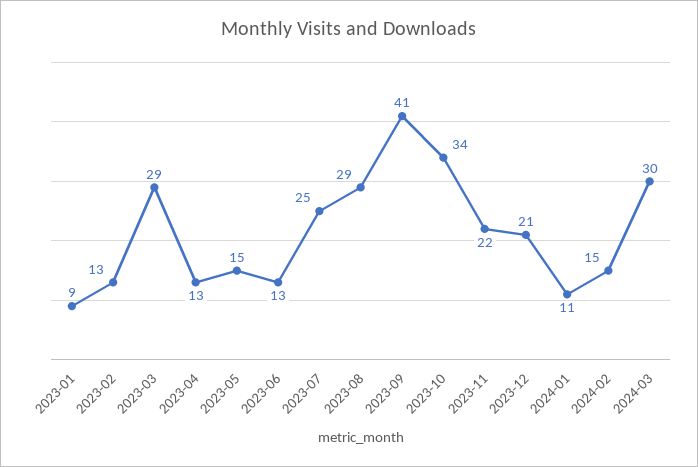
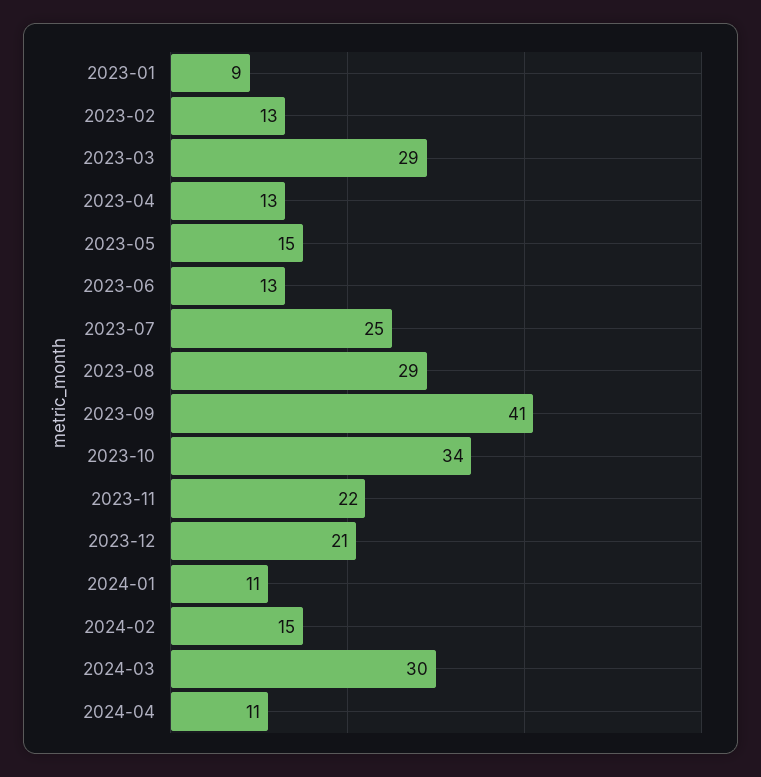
2024-04: none -> 11

